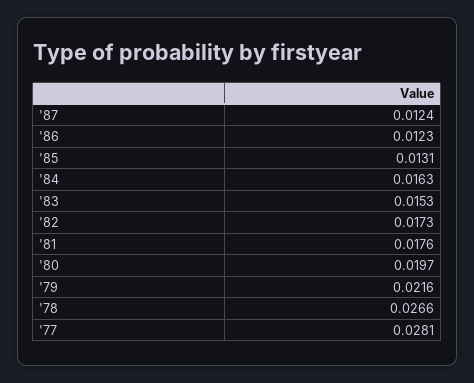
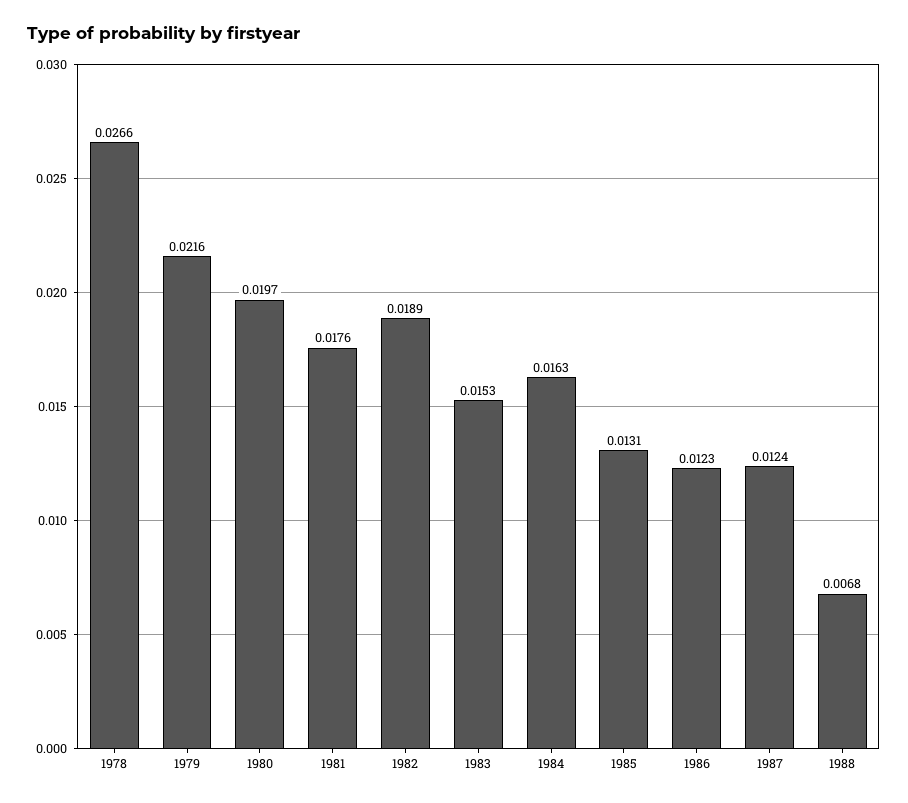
'82: 0.0173 -> 0.0189
'77: 0.0281 -> none
1988: none -> 0.0068

